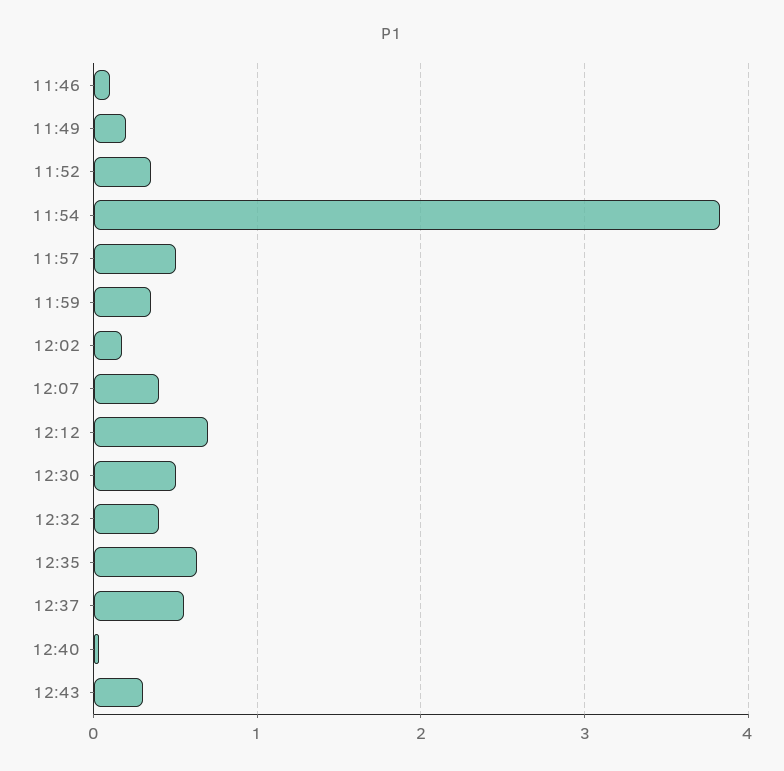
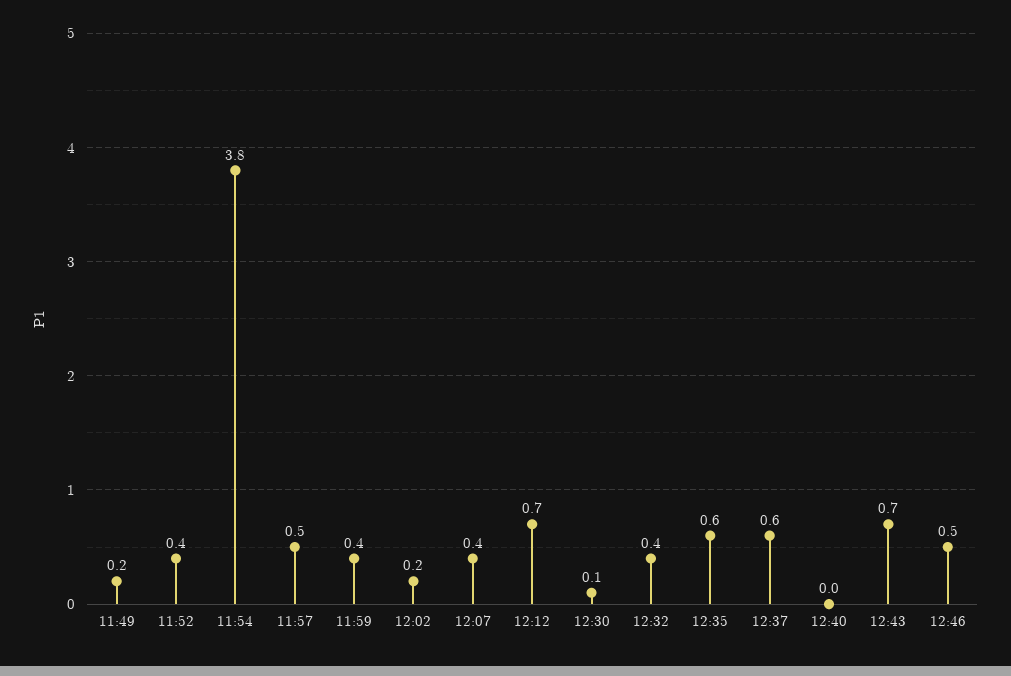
11:46: 0.1 -> none
12:30: 0.5 -> 0.1
12:43: 0.3 -> 0.7
12:46: none -> 0.5

